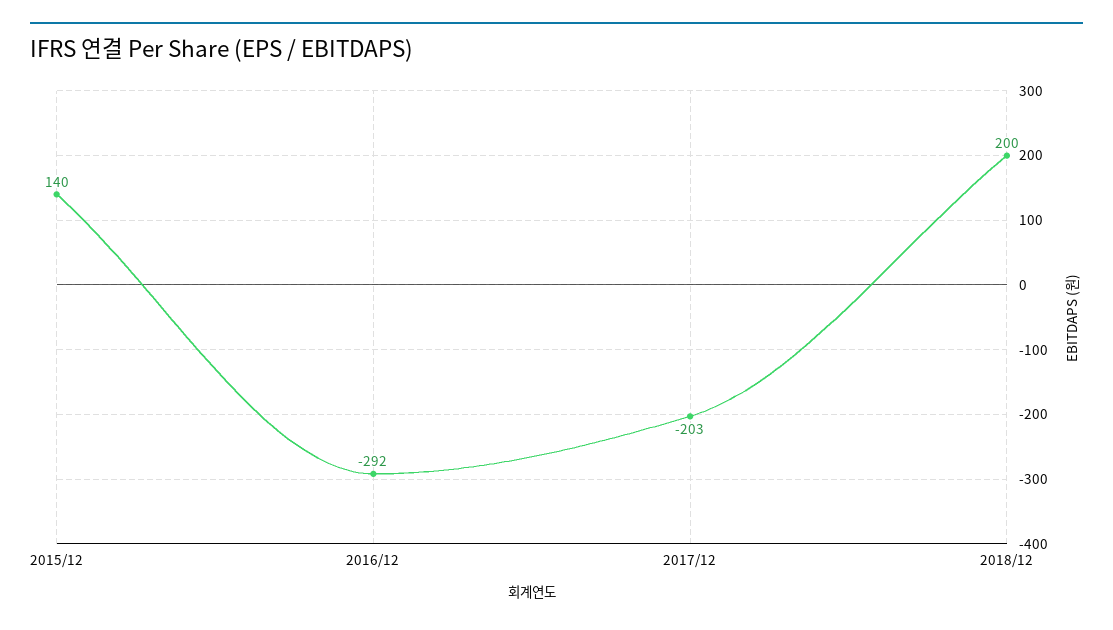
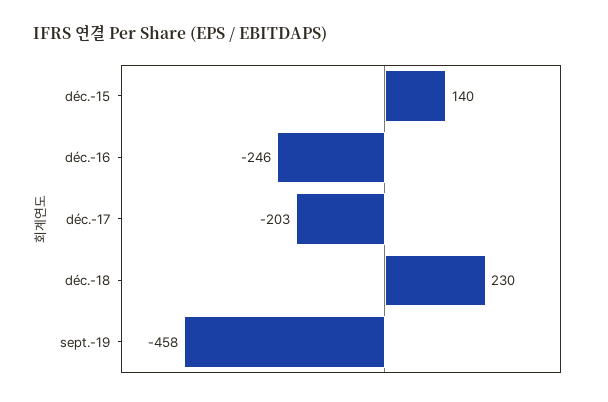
2016/12: -292 -> -246
2018/12: 200 -> 230
sept.-19: none -> -458

